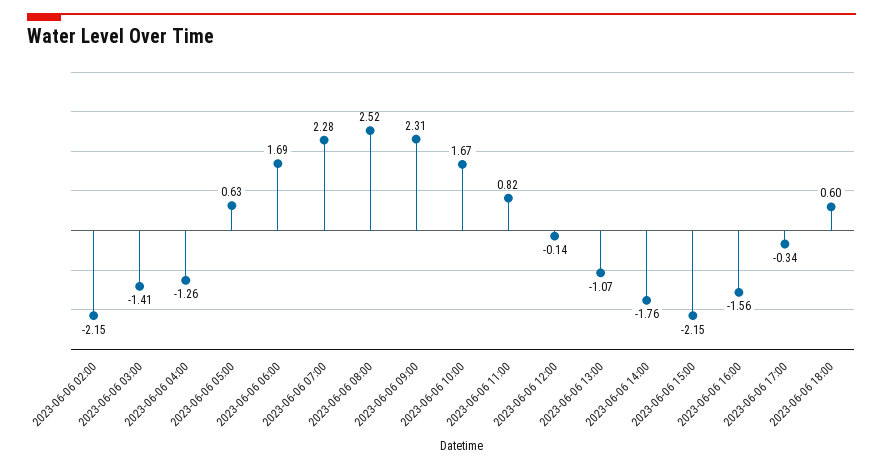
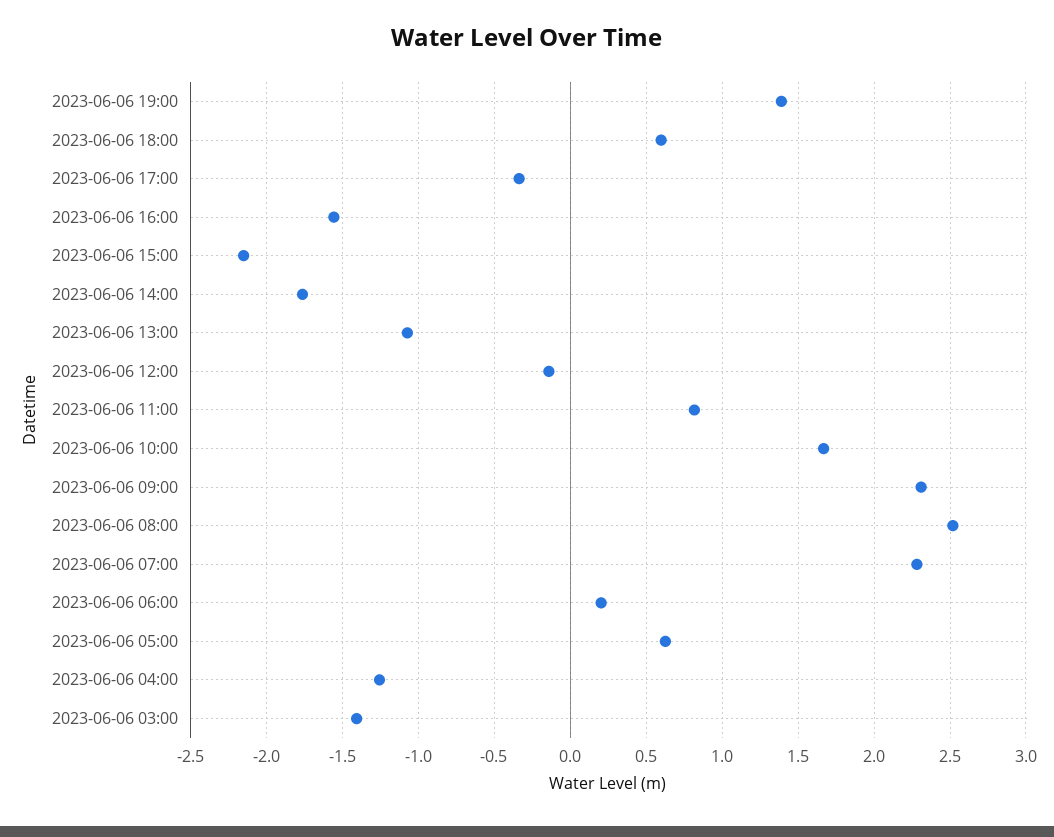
2023-06-06 02:00: -2.15 -> none
2023-06-06 06:00: 1.69 -> 0.2
2023-06-06 19:00: none -> 1.4

